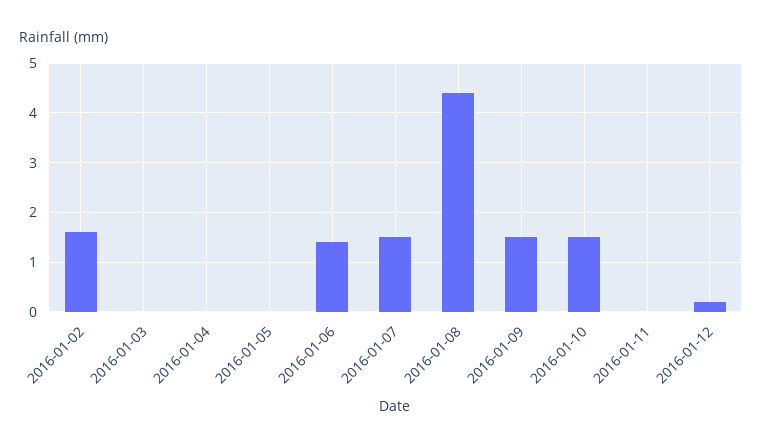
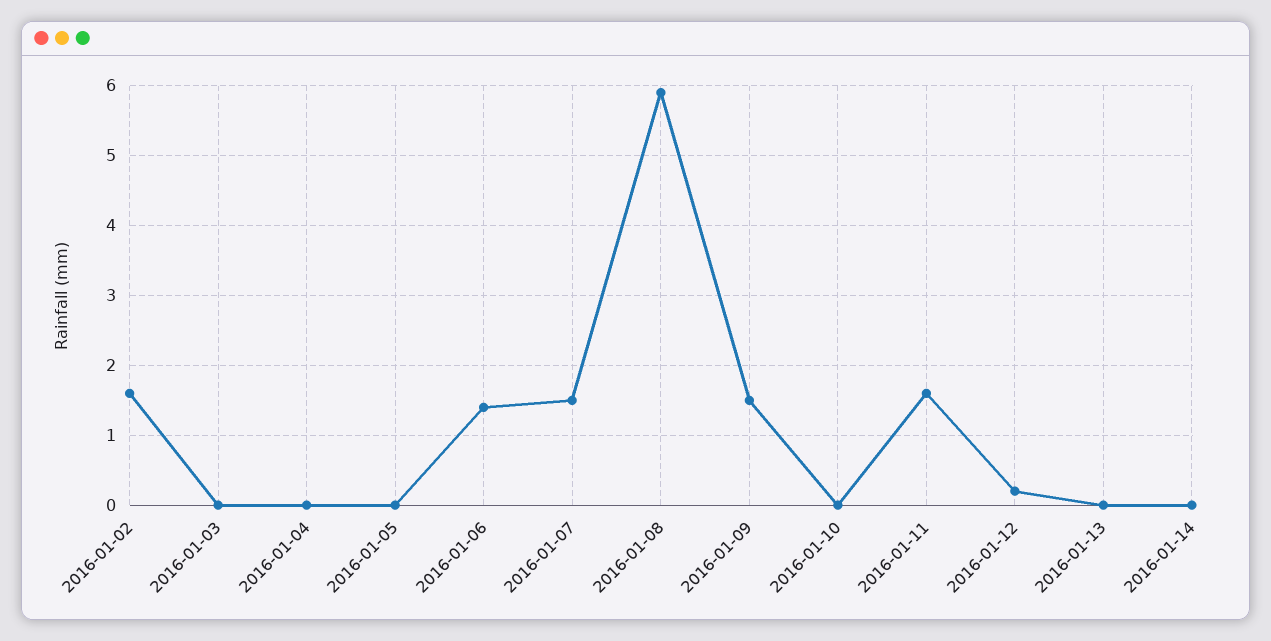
2016-01-08: 4.5 -> 5.9
2016-01-10: 1.5 -> 0
2016-01-11: 0 -> 1.6
2016-01-13: none -> 0
2016-01-14: none -> 0

